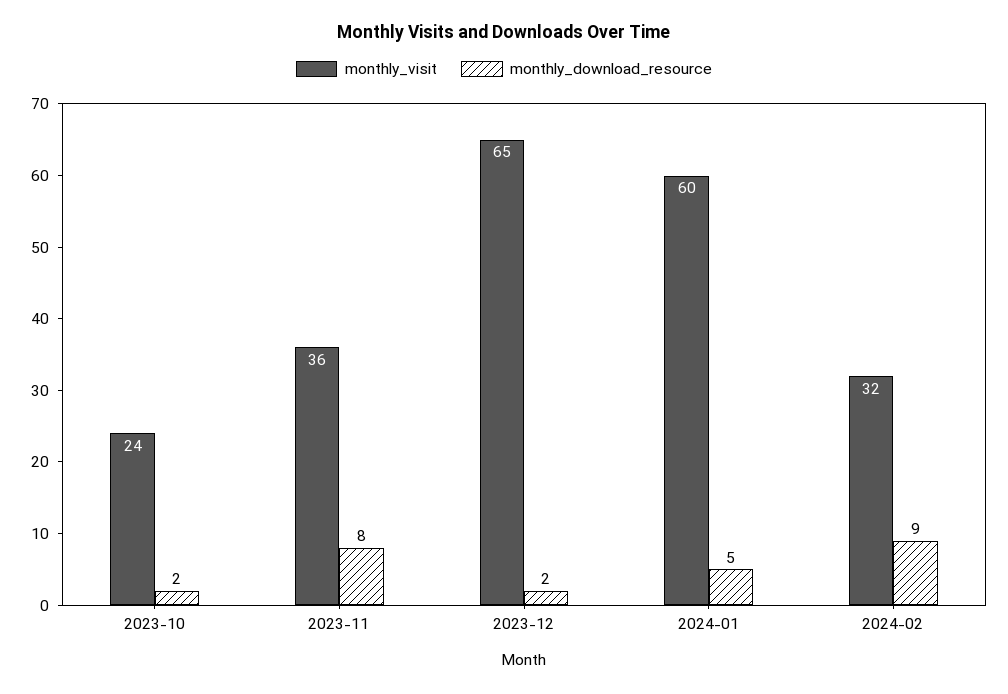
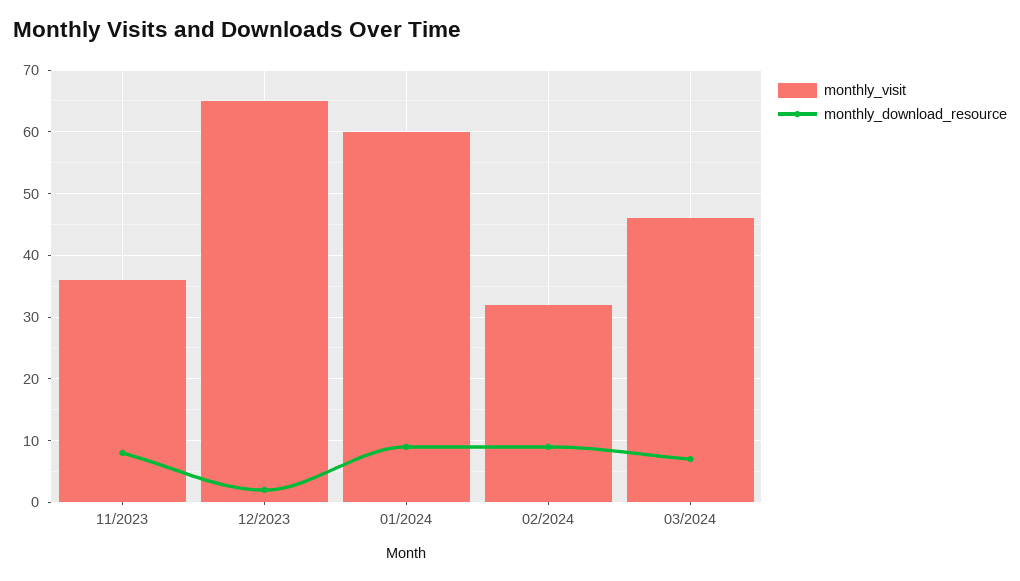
monthly_visit, 2023-10: 24 -> none
monthly_download_resource, 2023-10: 2 -> none
monthly_download_resource, 2024-01: 5 -> 9
monthly_visit, 03/2024: none -> 46
monthly_download_resource, 03/2024: none -> 7

